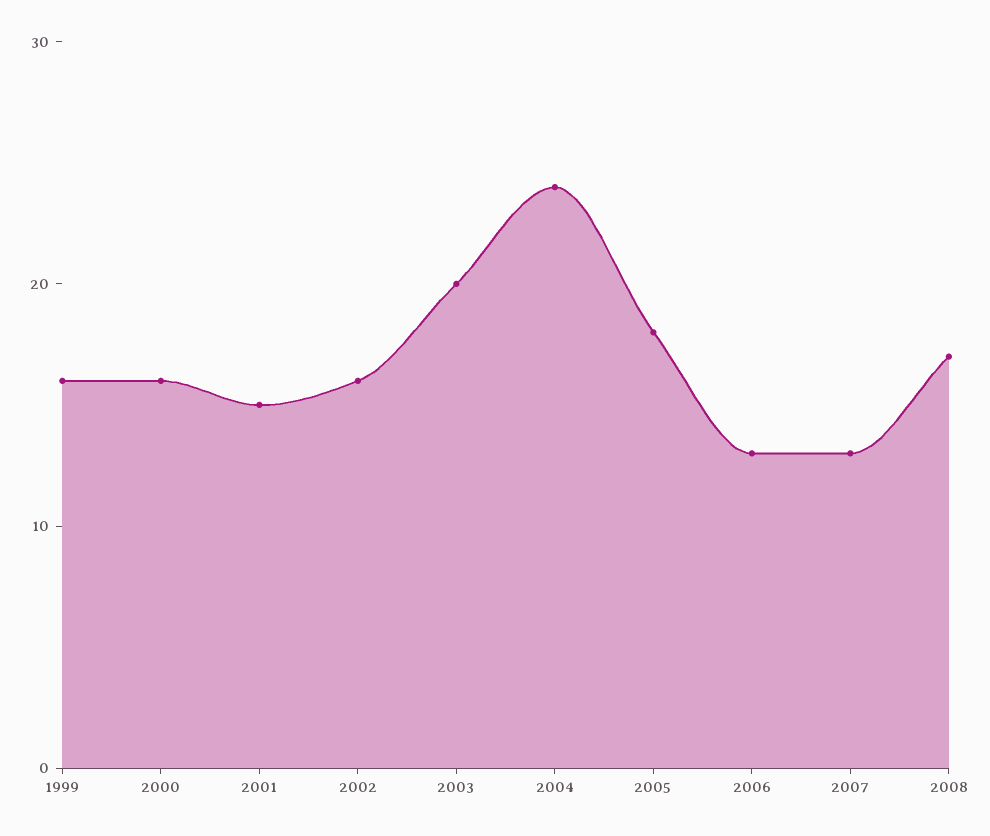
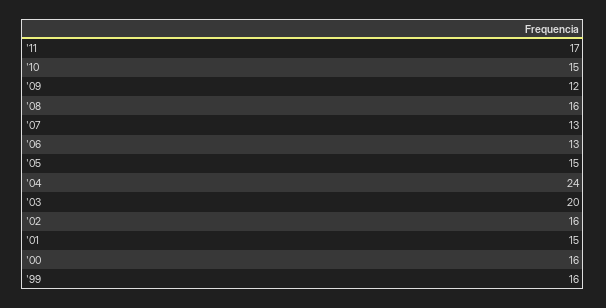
2005: 18 -> 15
2008: 17 -> 16
'11: none -> 17
'10: none -> 15
'09: none -> 12

